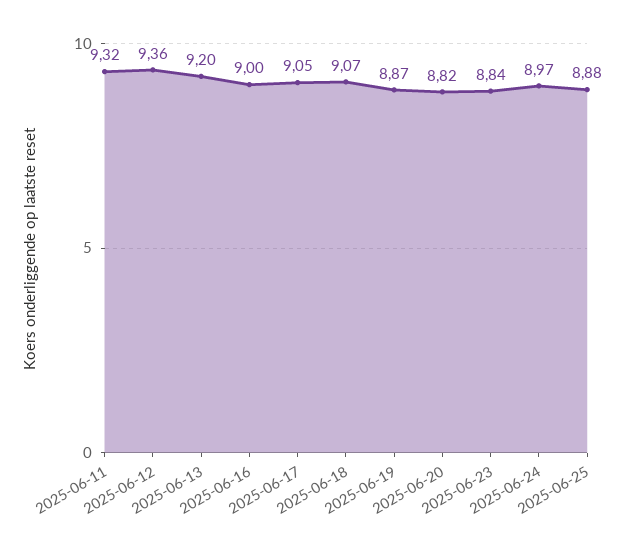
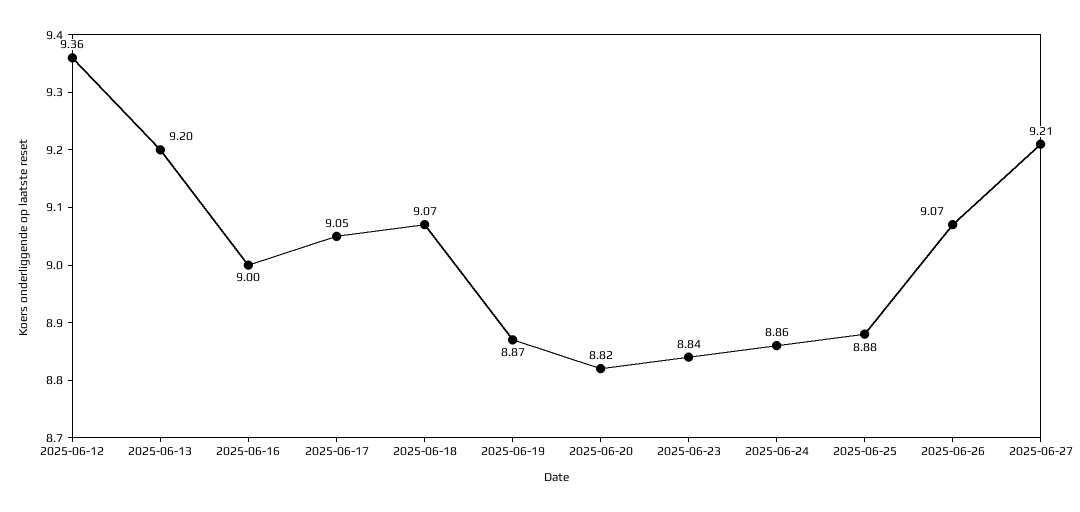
2025-06-11: 9.32 -> none
2025-06-24: 8.97 -> 8.86
2025-06-26: none -> 9.07
2025-06-27: none -> 9.21

